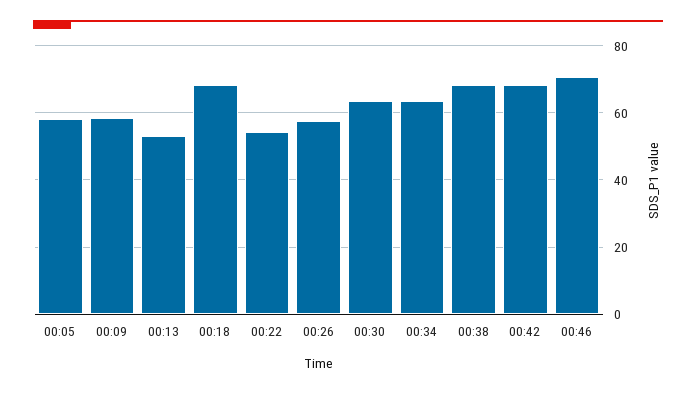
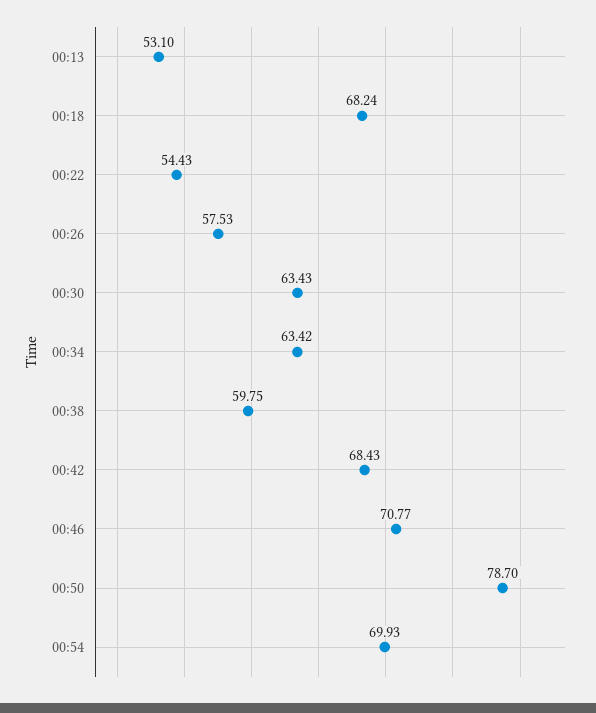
00:05: 58 -> none
00:09: 58 -> none
00:38: 68 -> 59.75
00:50: none -> 78.7
00:54: none -> 69.93

